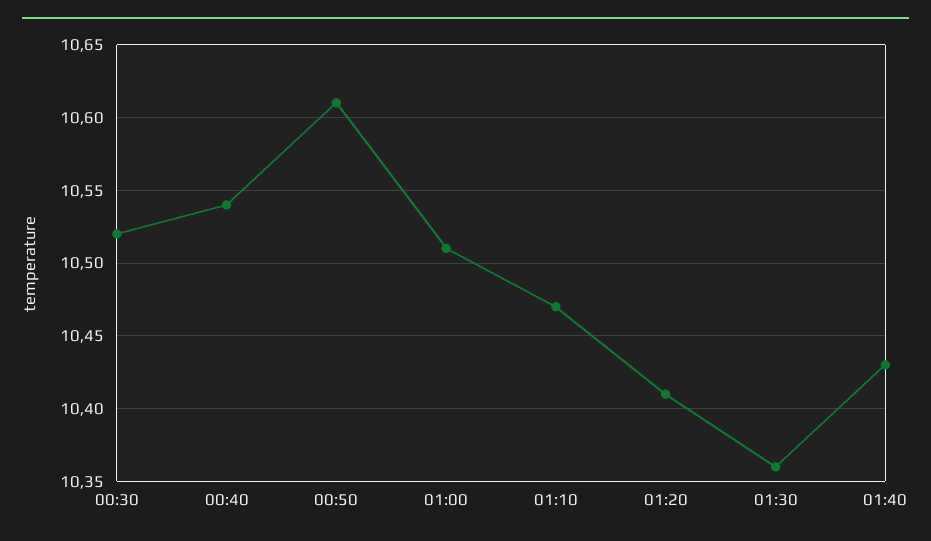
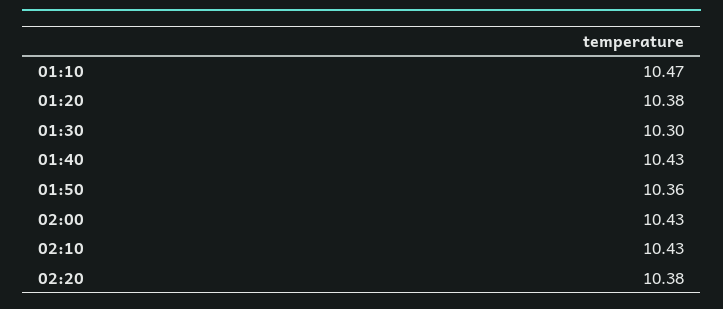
00:30: 10.52 -> none
00:40: 10.54 -> none
00:50: 10.61 -> none
01:00: 10.51 -> none
01:20: 10.41 -> 10.38
01:30: 10.36 -> 10.3
01:50: none -> 10.36
02:00: none -> 10.43
02:10: none -> 10.43
02:20: none -> 10.38

